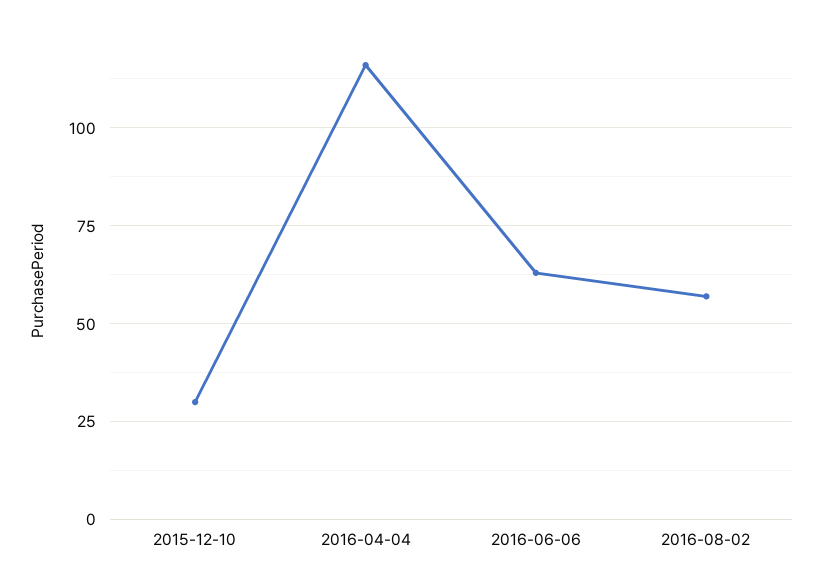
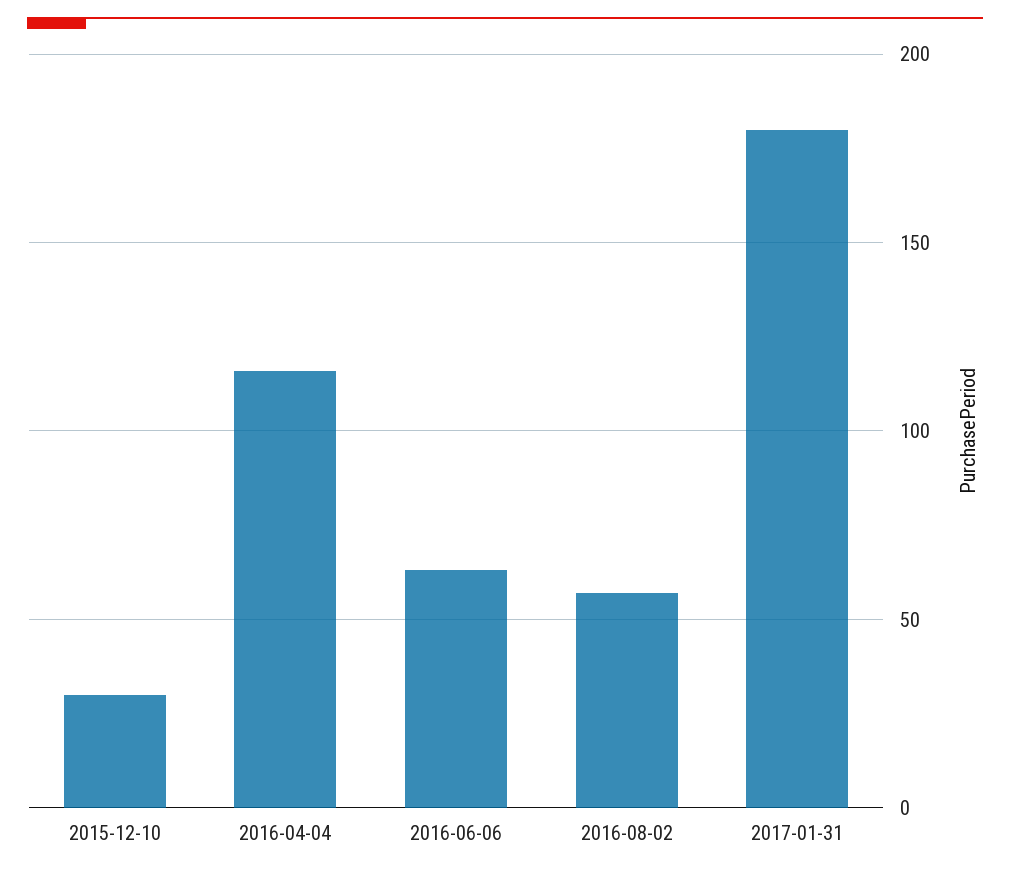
2017-01-31: none -> 180

